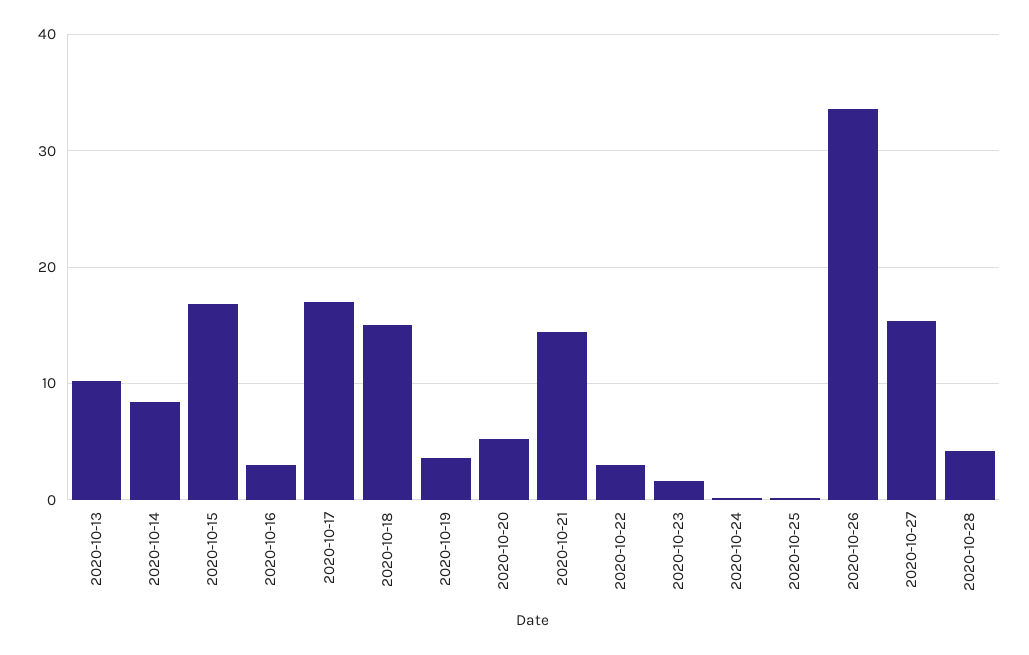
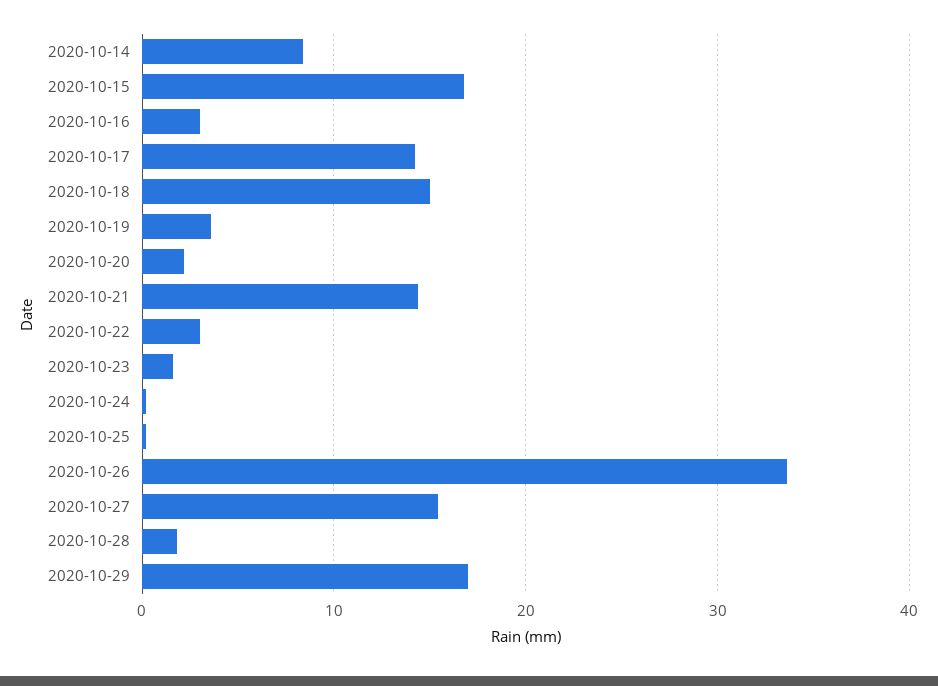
2020-10-13: 10 -> none
2020-10-17: 17 -> 14
2020-10-20: 5 -> 2
2020-10-28: 4 -> 2
2020-10-29: none -> 17

